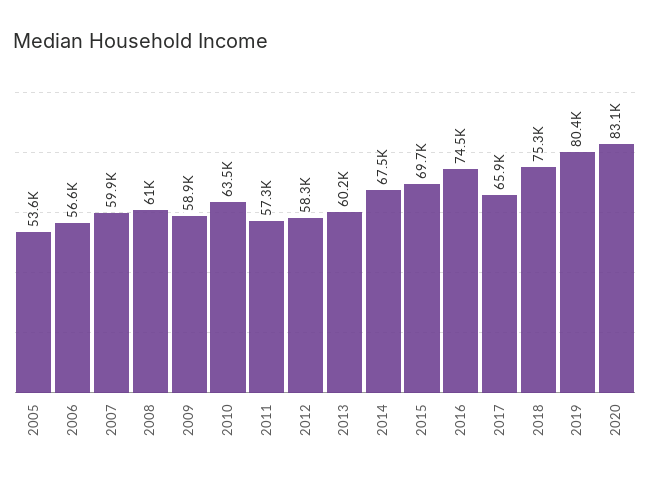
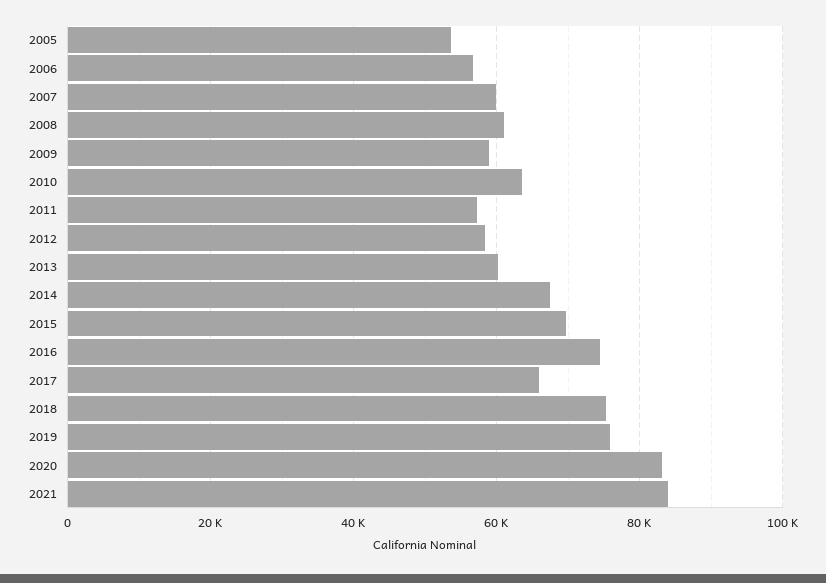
2019: 80400 -> 76000
2021: none -> 84000

